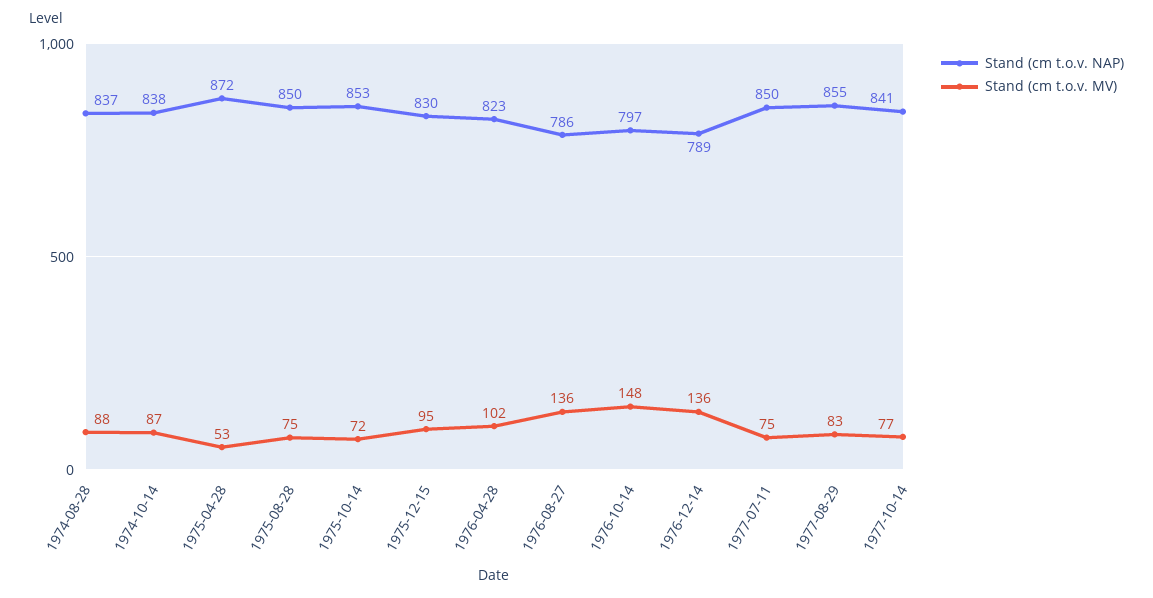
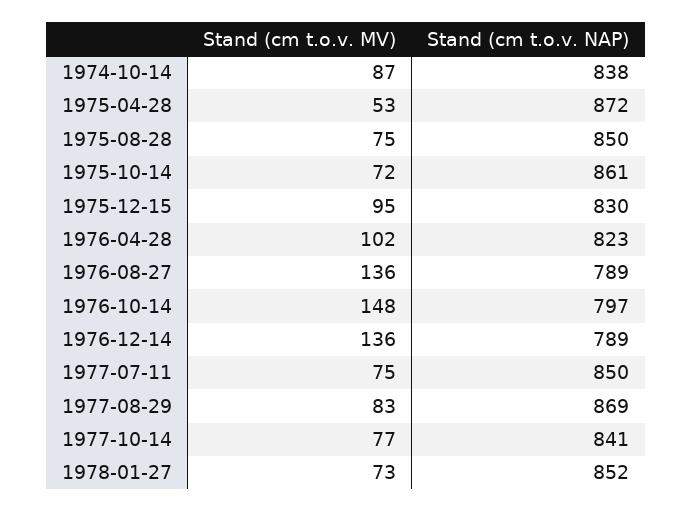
Stand (cm t.o.v. NAP), 1974-08-28: 837 -> none
Stand (cm t.o.v. MV), 1974-08-28: 88 -> none
Stand (cm t.o.v. NAP), 1975-10-14: 853 -> 861
Stand (cm t.o.v. NAP), 1976-08-27: 786 -> 789
Stand (cm t.o.v. NAP), 1977-08-29: 855 -> 869
Stand (cm t.o.v. MV), 1978-01-27: none -> 73
Stand (cm t.o.v. NAP), 1978-01-27: none -> 852

